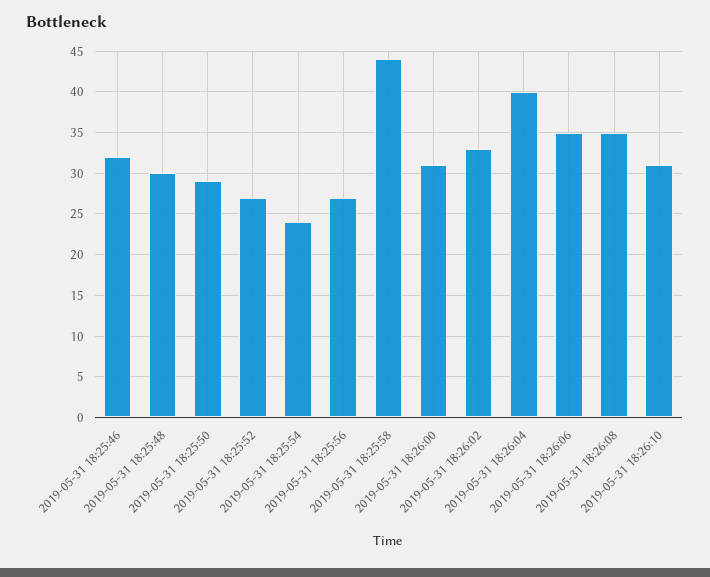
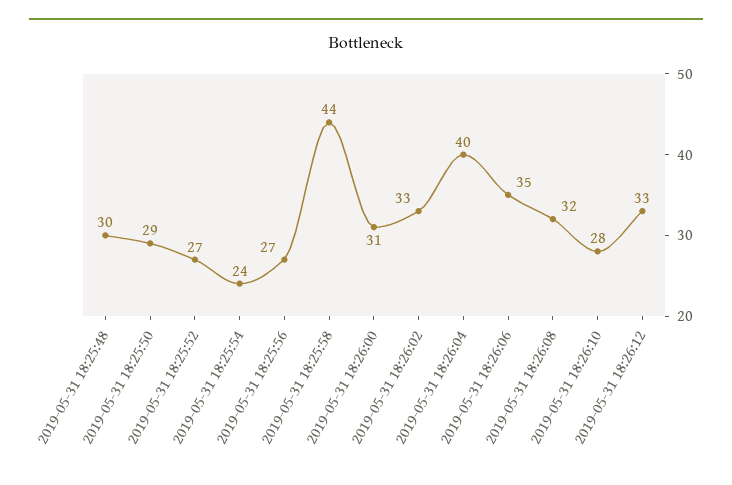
2019-05-31 18:25:46: 32 -> none
2019-05-31 18:26:08: 35 -> 32
2019-05-31 18:26:10: 31 -> 28
2019-05-31 18:26:12: none -> 33

